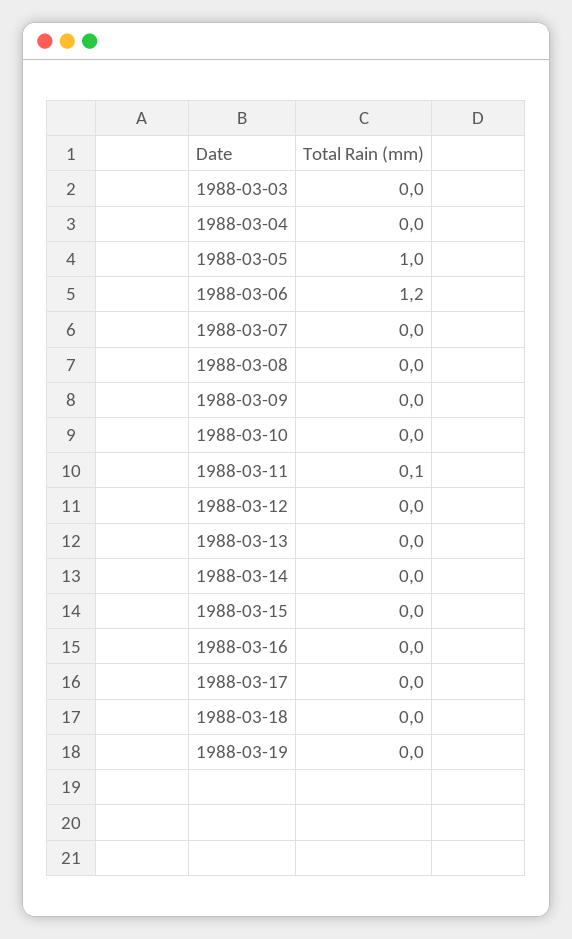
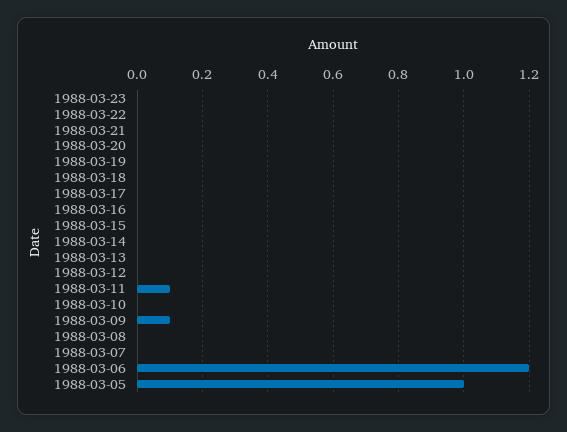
1988-03-03: 0 -> none
1988-03-04: 0 -> none
1988-03-09: 0 -> 0.1
1988-03-23: none -> 0
1988-03-22: none -> 0
1988-03-21: none -> 0
1988-03-20: none -> 0

